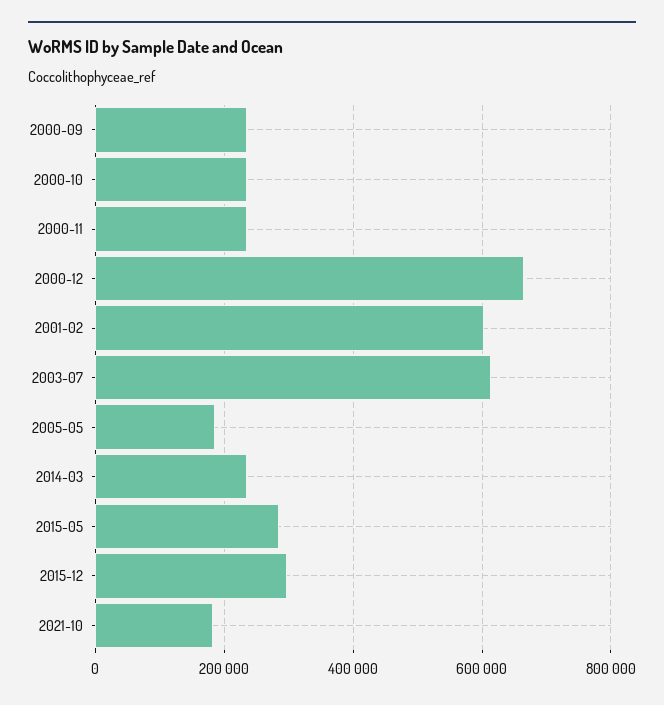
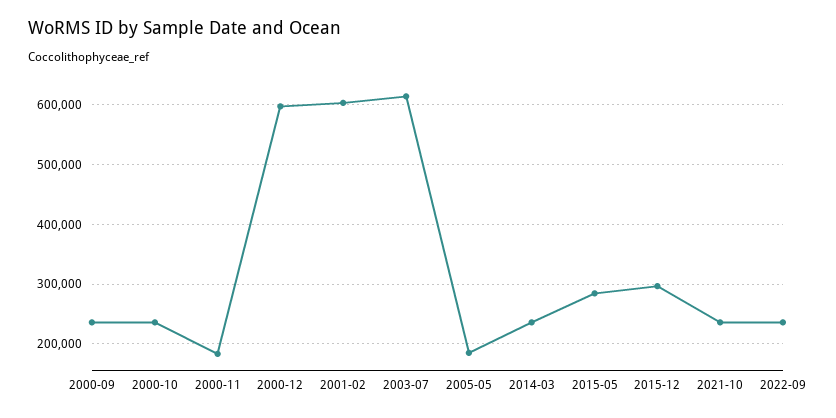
2000-11: 240000 -> 180000
2000-12: 660000 -> 600000
2021-10: 180000 -> 240000
2022-09: none -> 240000

